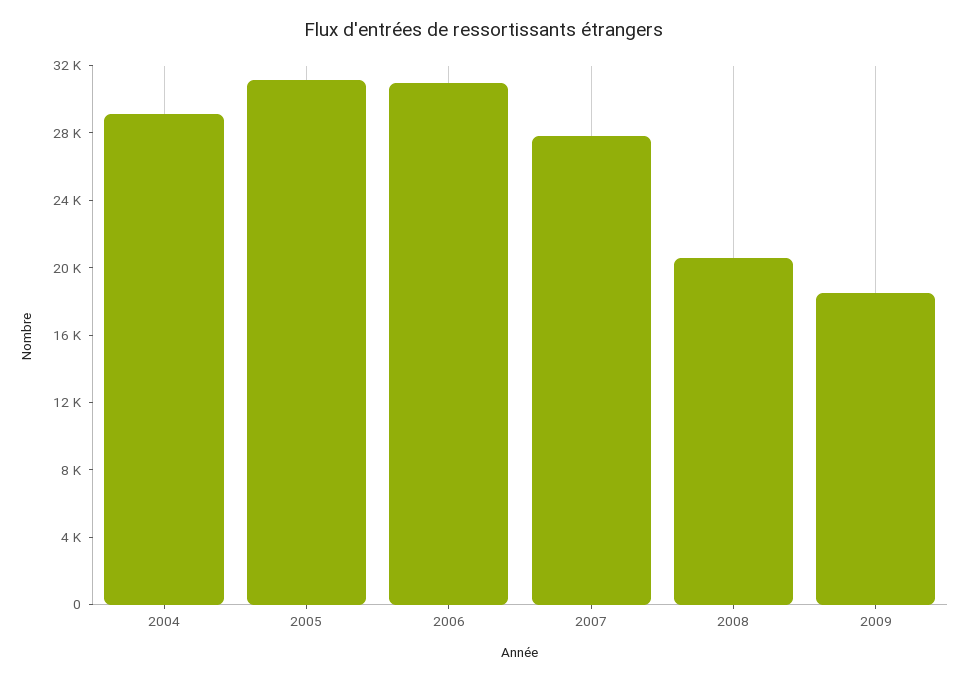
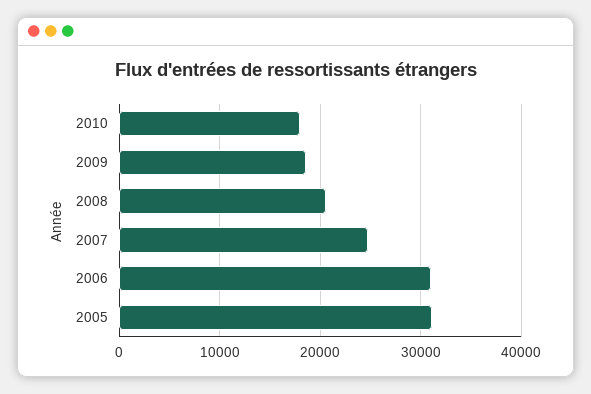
2004: 29000 -> none
2007: 28000 -> 25000
2010: none -> 18000

